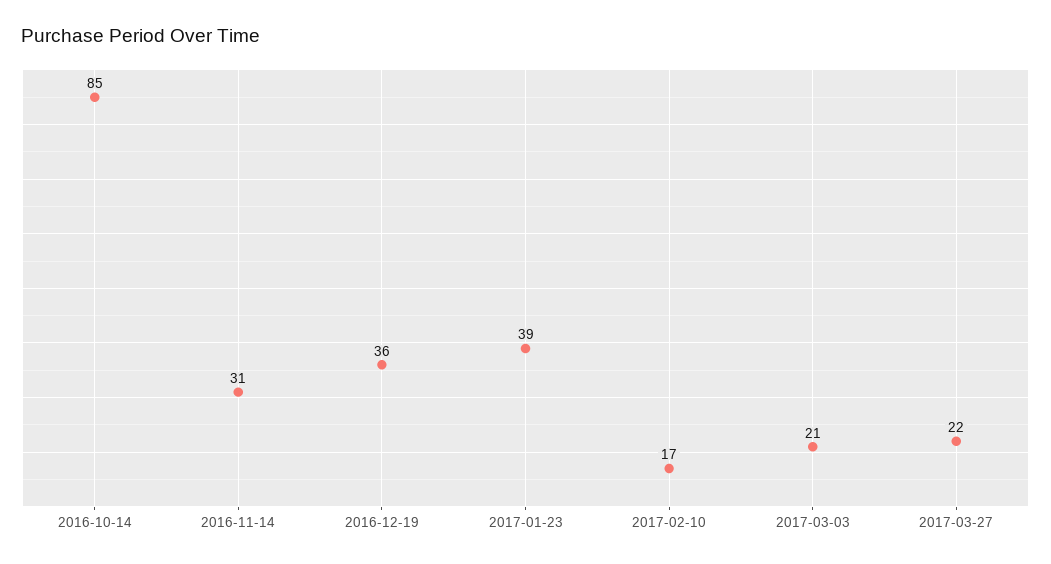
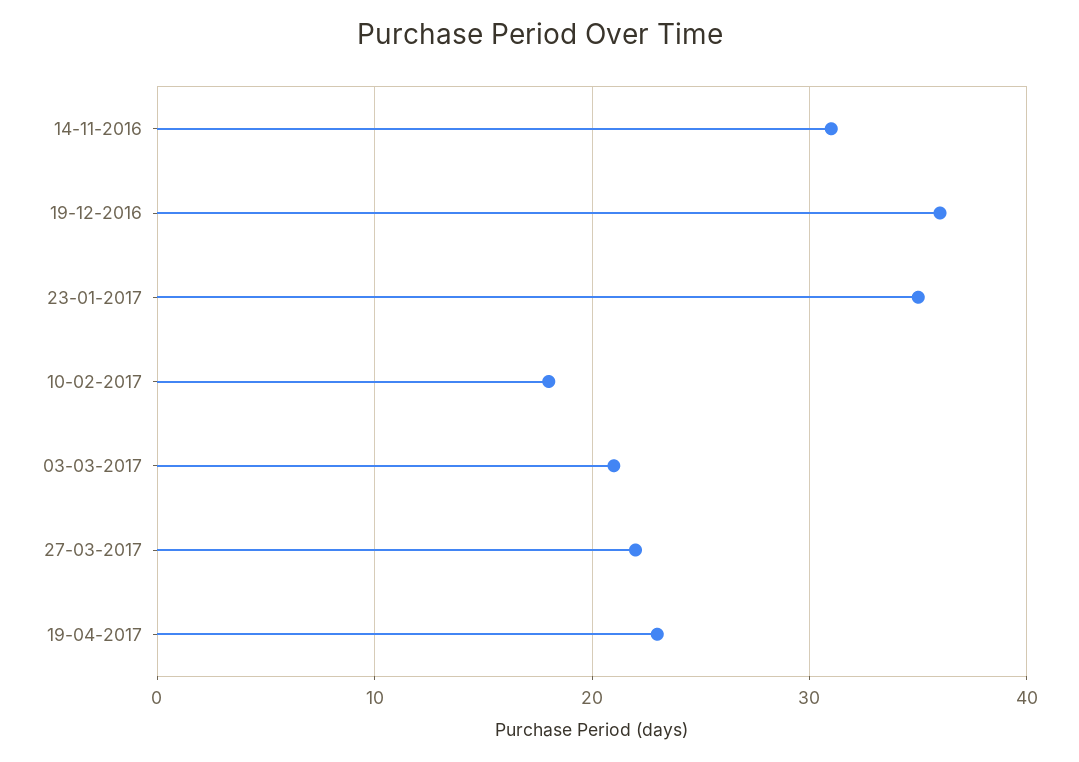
2016-10-14: 85 -> none
2017-01-23: 39 -> 35
2017-02-10: 17 -> 18
19-04-2017: none -> 23

